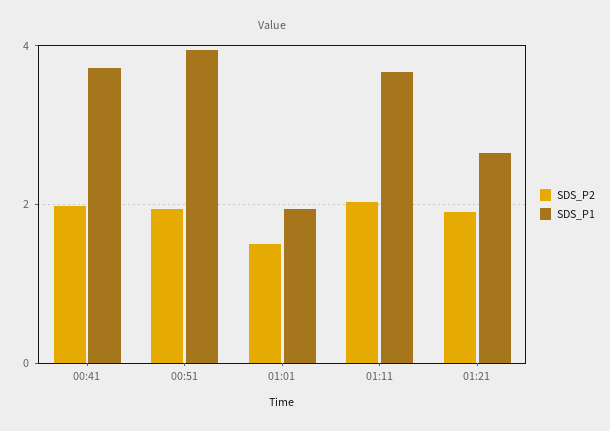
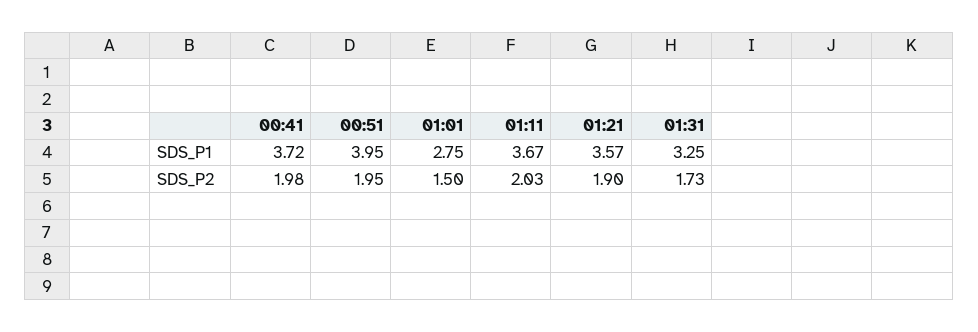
SDS_P1, 01:01: 2 -> 2.75
SDS_P1, 01:21: 2.6 -> 3.57
SDS_P1, 01:31: none -> 3.25
SDS_P2, 01:31: none -> 1.73

